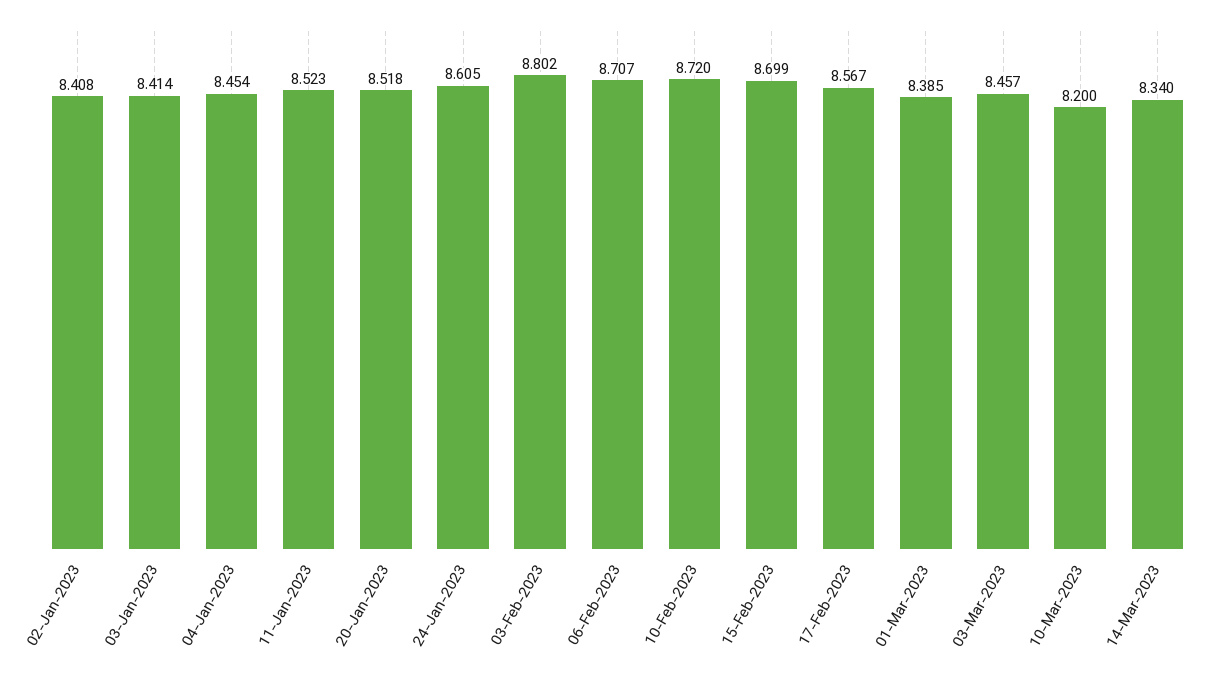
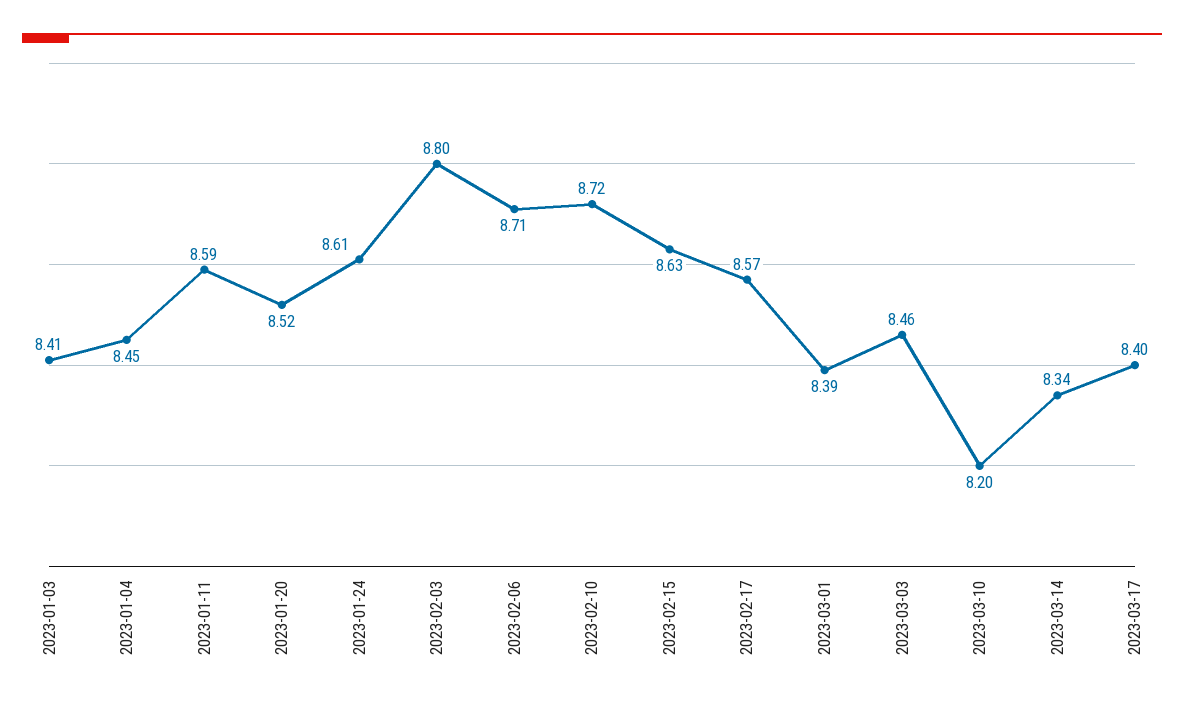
02-Jan-2023: 8.408 -> none
11-Jan-2023: 8.523 -> 8.59
15-Feb-2023: 8.699 -> 8.63
2023-03-17: none -> 8.4

